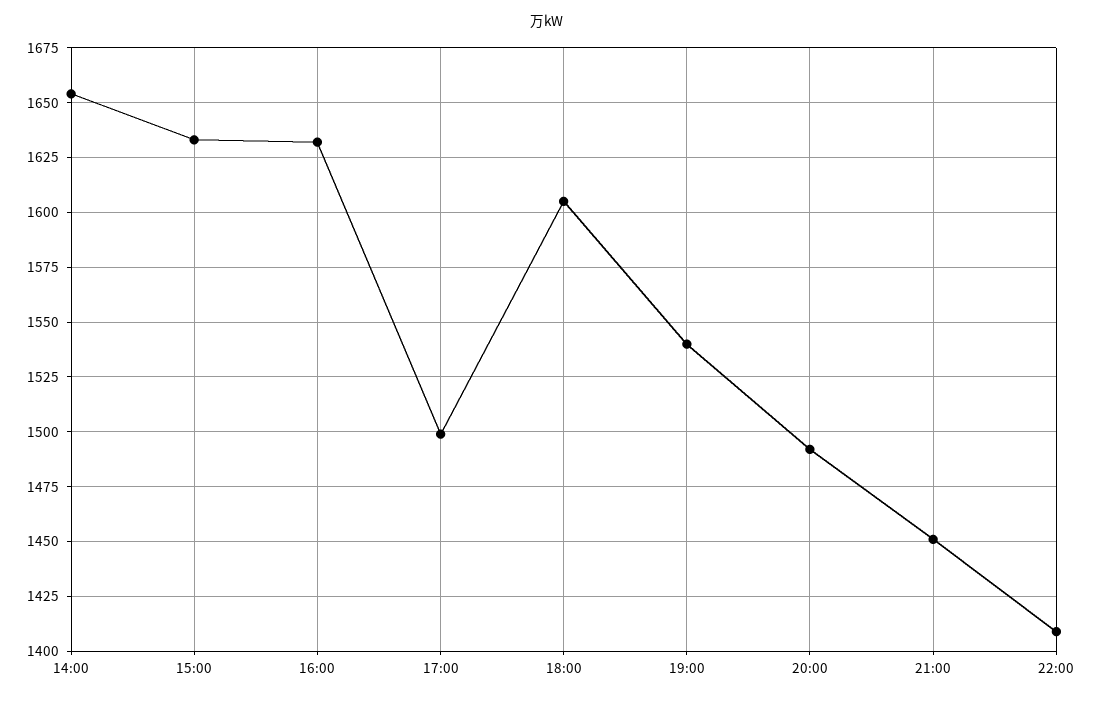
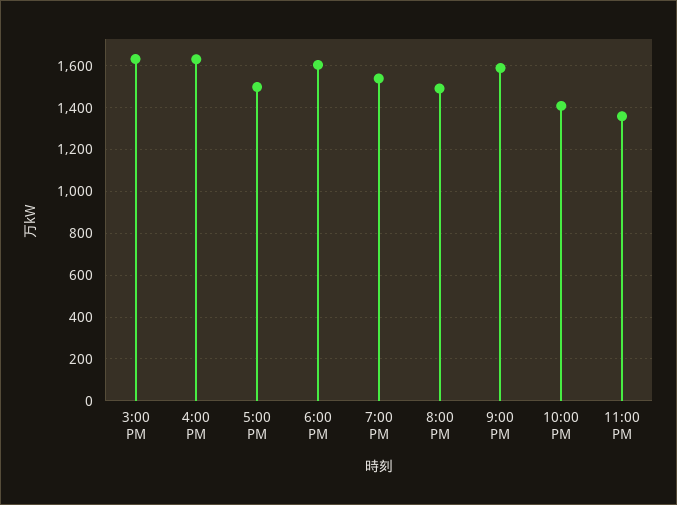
14:00: 1655 -> none
21:00: 1450 -> 1600
11:00 PM: none -> 1350

